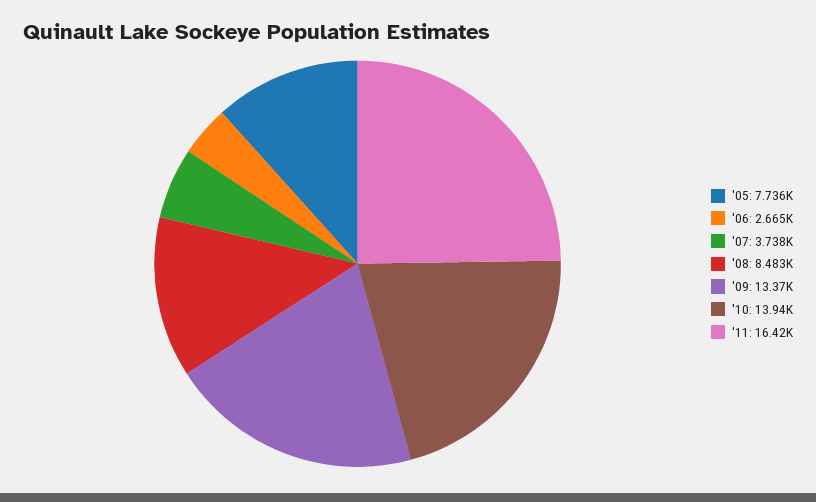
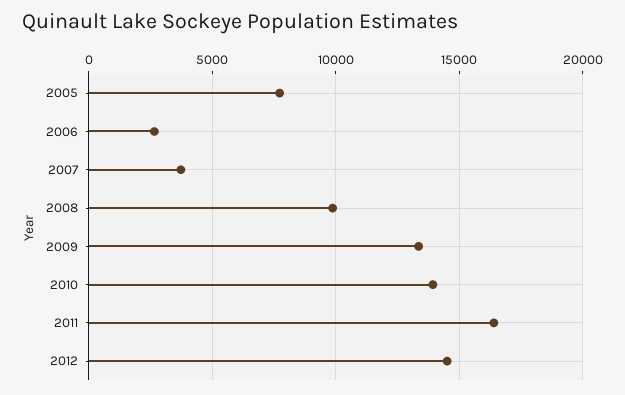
'08: 8483 -> 10000
2012: none -> 14500

